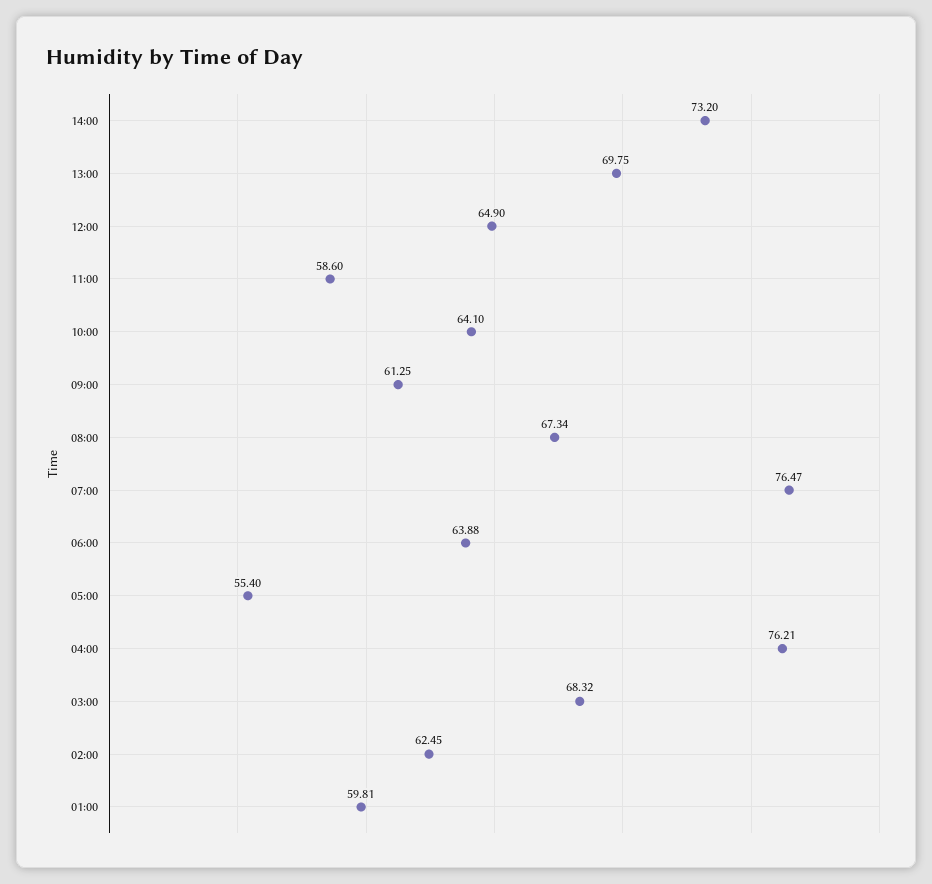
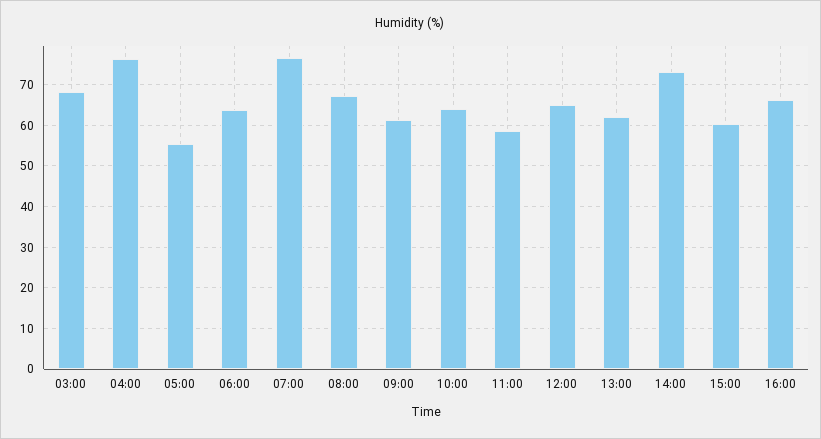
13:00: 69.75 -> 62
02:00: 62.45 -> none
01:00: 59.81 -> none
15:00: none -> 60
16:00: none -> 66

